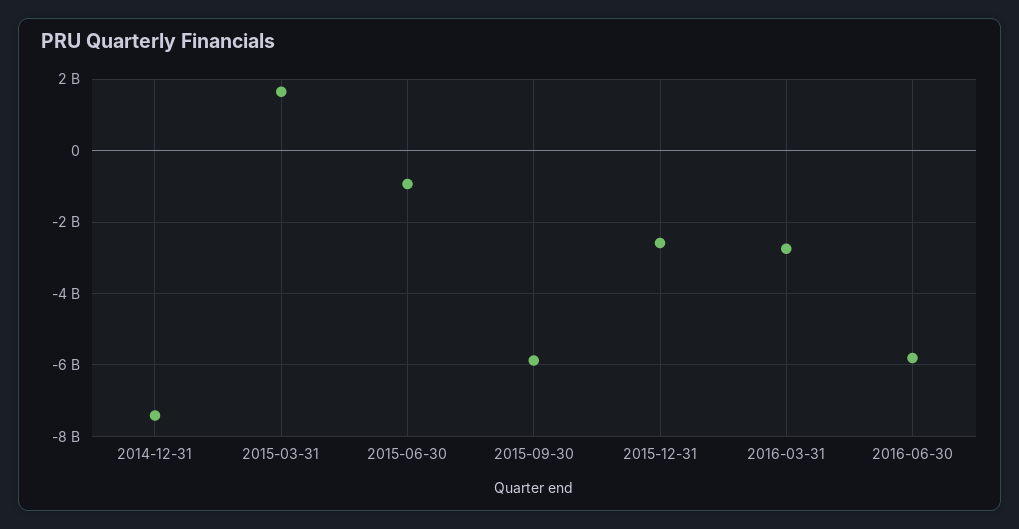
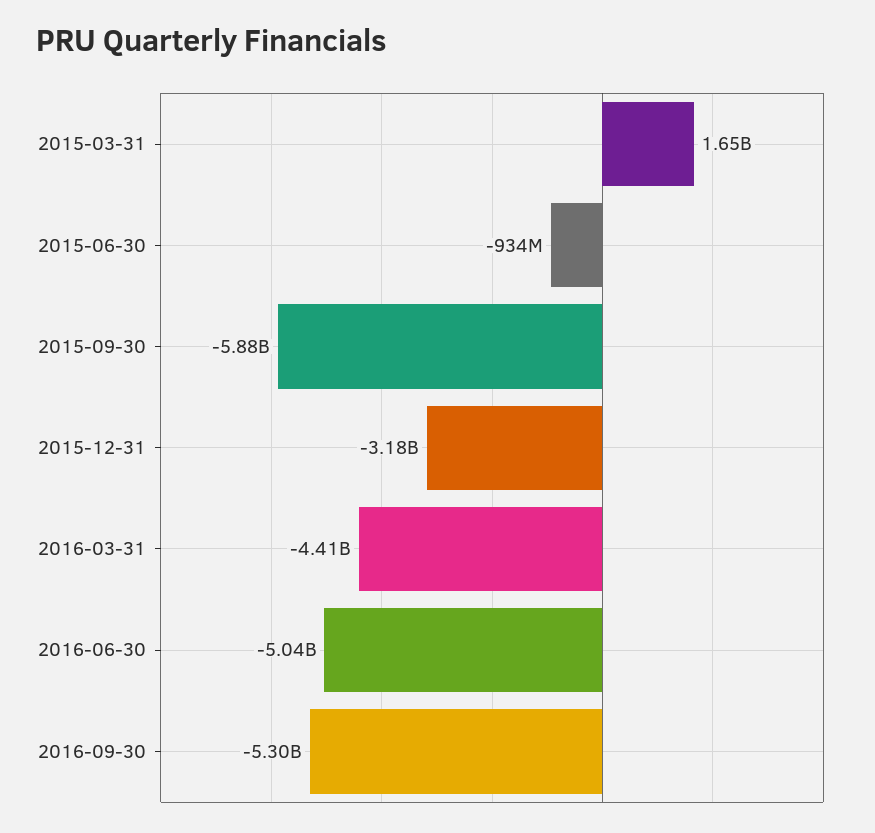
2014-12-31: -7400000000 -> none
2015-12-31: -2600000000 -> -3180000000
2016-03-31: -2800000000 -> -4410000000
2016-06-30: -5800000000 -> -5040000000
2016-09-30: none -> -5300000000

